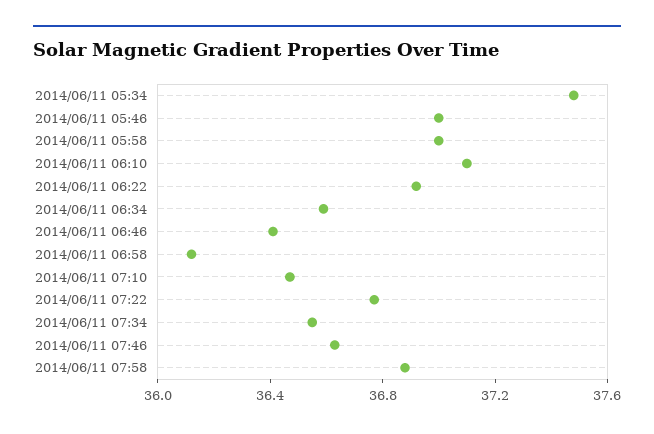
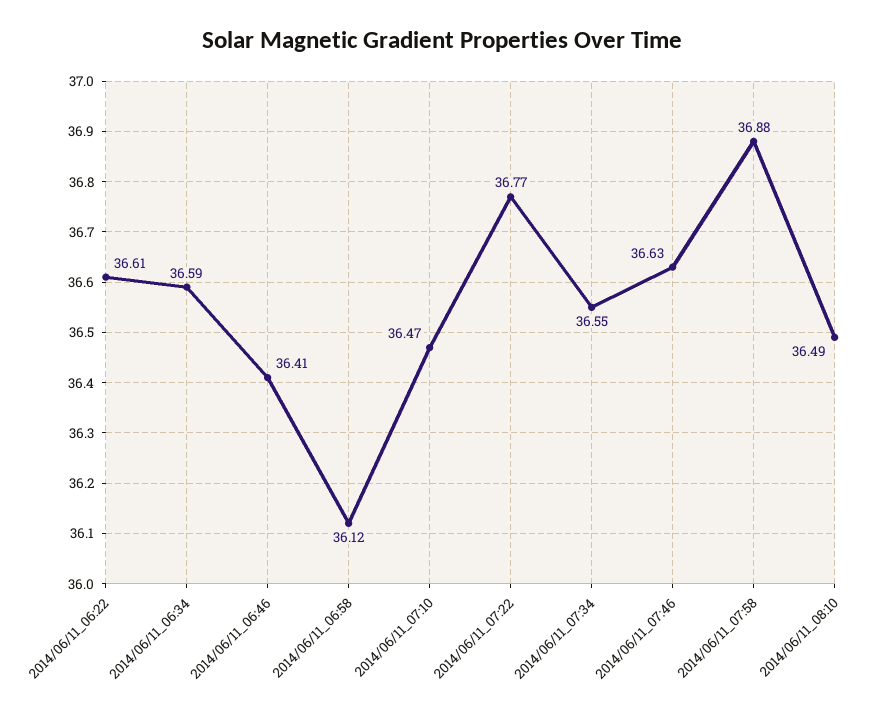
2014/06/11 05:34: 37.5 -> none
2014/06/11 05:46: 37 -> none
2014/06/11 05:58: 37 -> none
2014/06/11 06:10: 37.1 -> none
2014/06/11 06:22: 36.9 -> 36.61
2014/06/11_08:10: none -> 36.49

